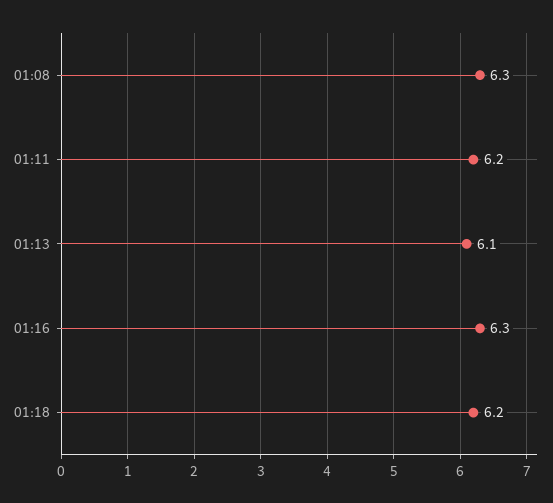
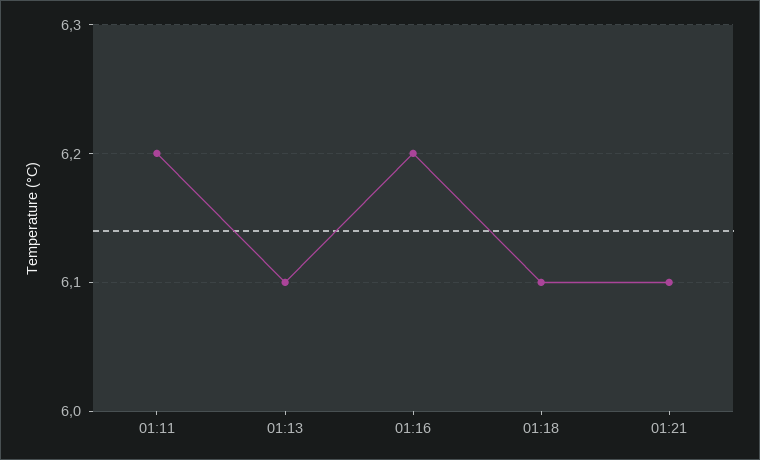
01:08: 6.3 -> none
01:16: 6.3 -> 6.2
01:18: 6.2 -> 6.1
01:21: none -> 6.1

